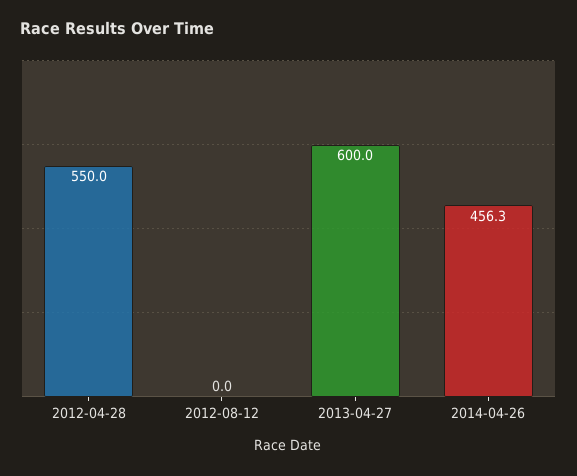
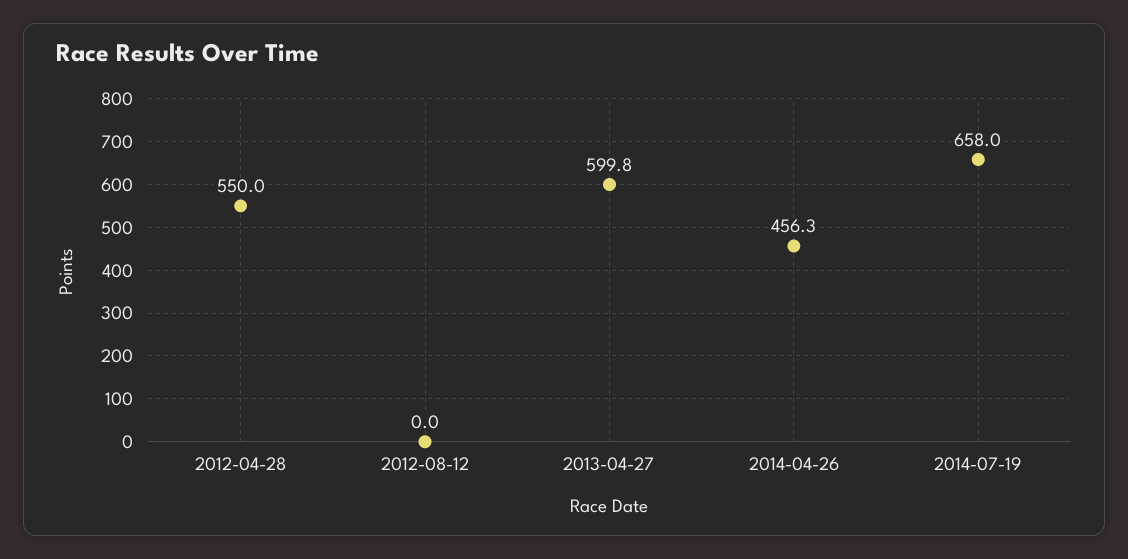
2013-04-27: 600 -> 599.8
2014-07-19: none -> 658

